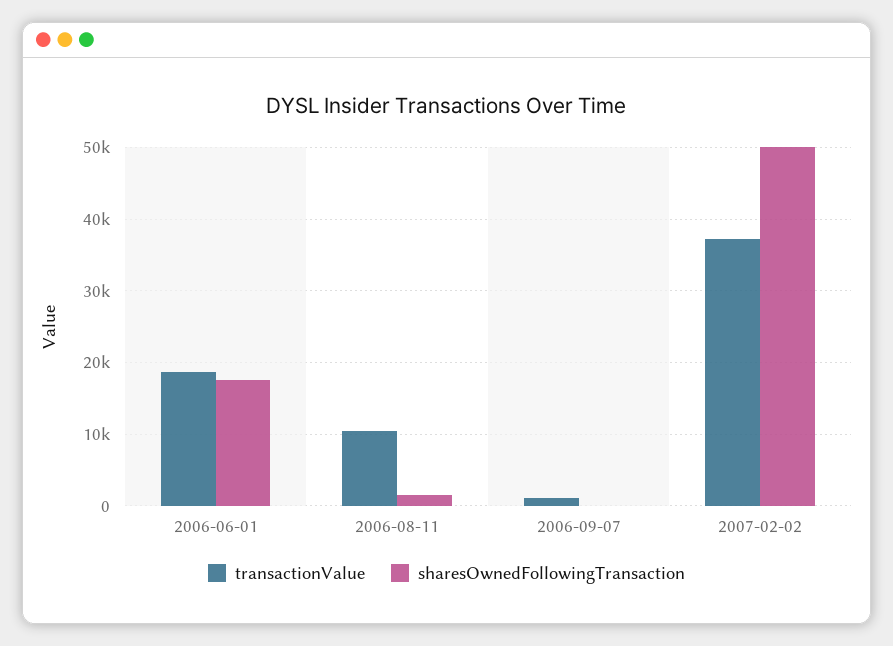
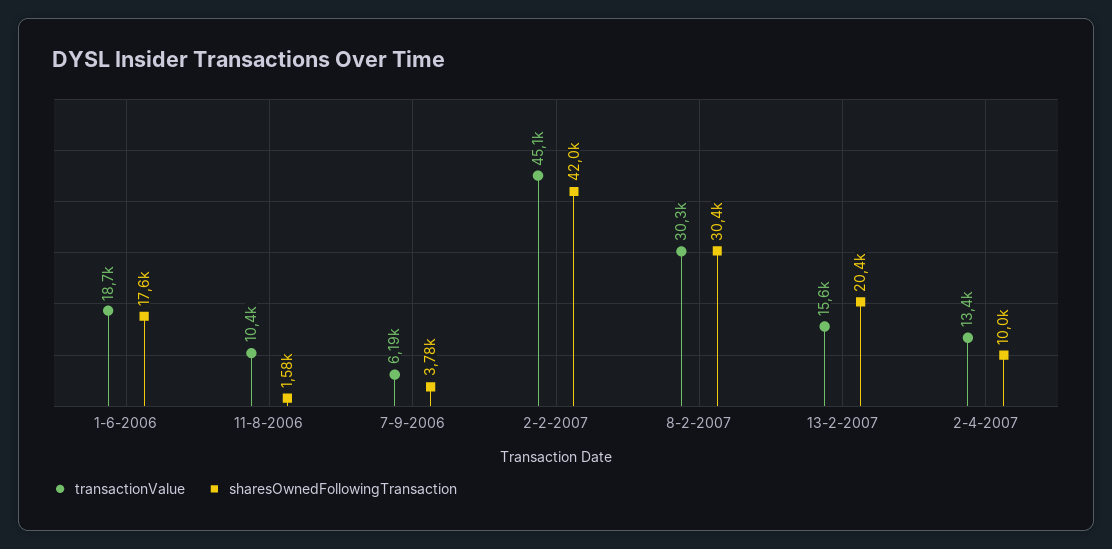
transactionValue, 2006-09-07: 1000 -> 6190
sharesOwnedFollowingTransaction, 2006-09-07: 0 -> 3780
transactionValue, 2007-02-02: 37000 -> 45100
sharesOwnedFollowingTransaction, 2007-02-02: 50000 -> 42000
transactionValue, 8-2-2007: none -> 30300
sharesOwnedFollowingTransaction, 8-2-2007: none -> 30400
transactionValue, 13-2-2007: none -> 15600
sharesOwnedFollowingTransaction, 13-2-2007: none -> 20400
transactionValue, 2-4-2007: none -> 13400
sharesOwnedFollowingTransaction, 2-4-2007: none -> 10000

